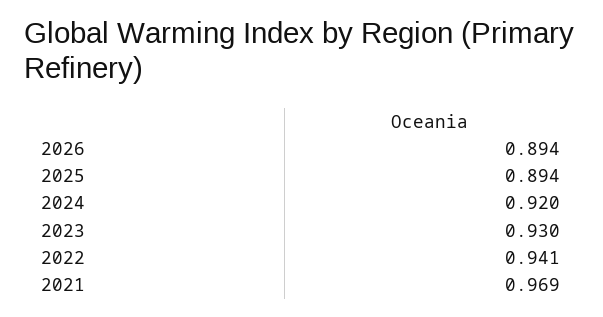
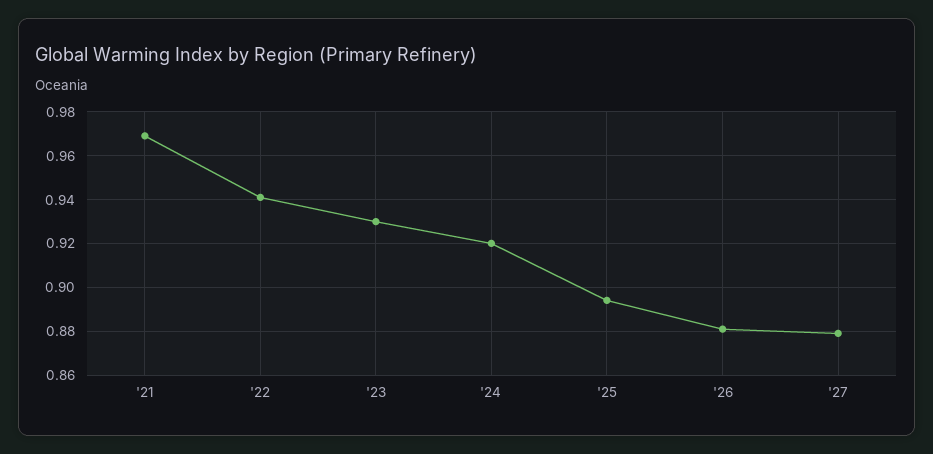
2026: 0.894 -> 0.88
'27: none -> 0.88

